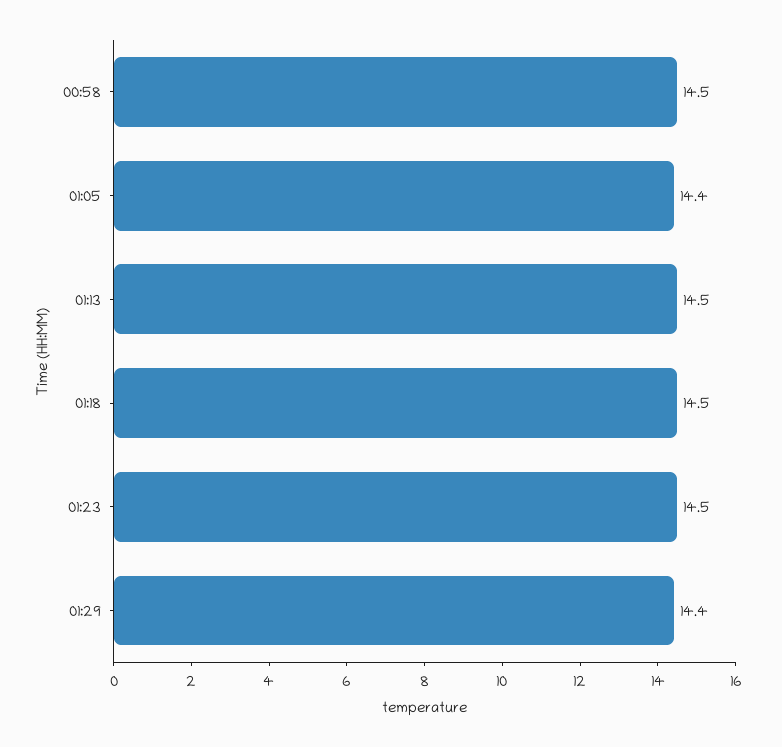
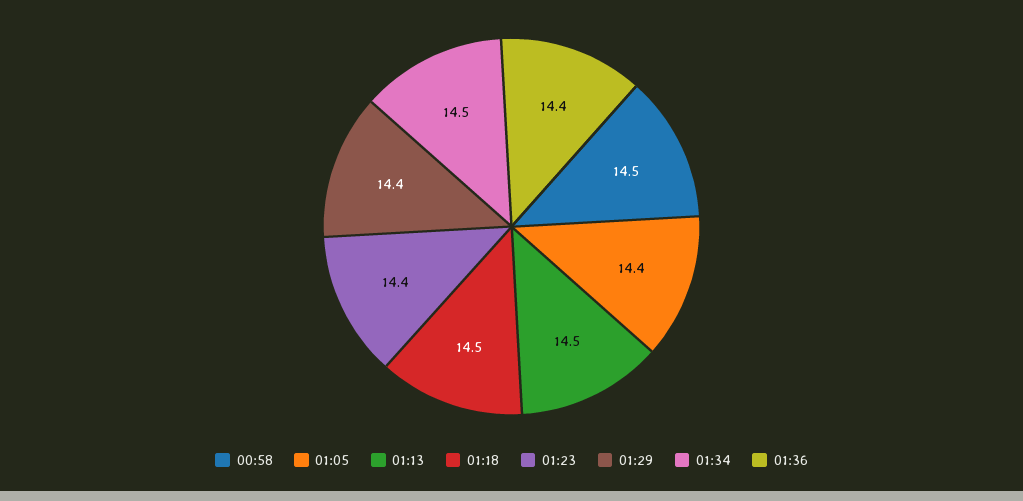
01:23: 14.5 -> 14.4
01:34: none -> 14.5
01:36: none -> 14.4

